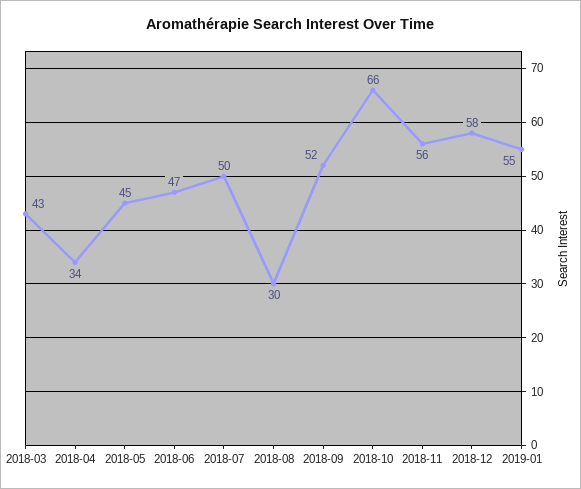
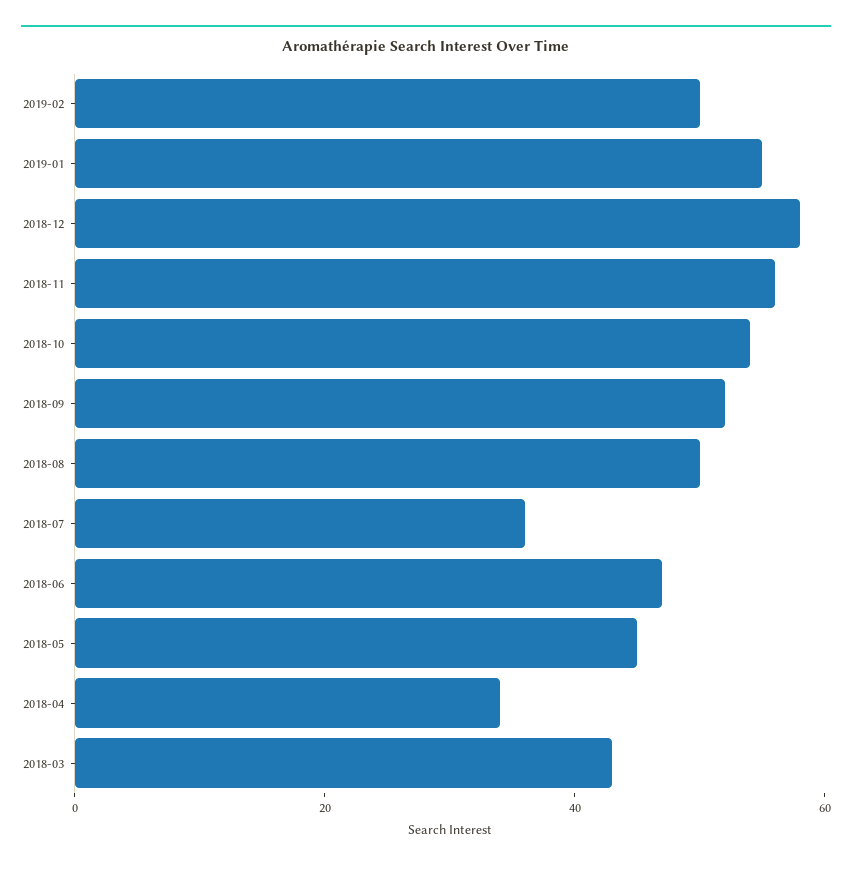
2018-07: 50 -> 35
2018-08: 30 -> 50
2018-10: 66 -> 55
2019-02: none -> 50

